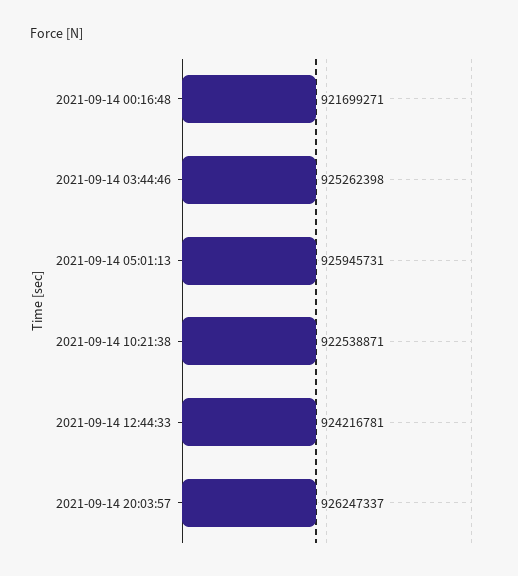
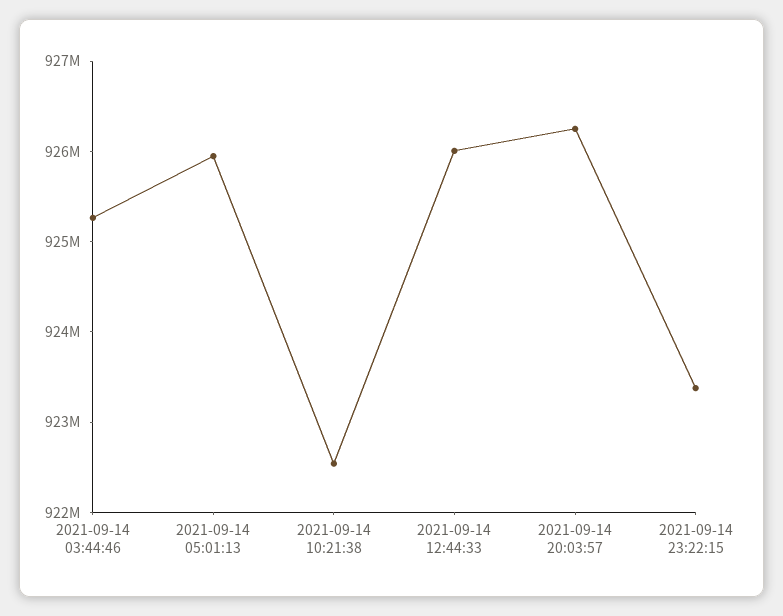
2021-09-14 00:16:48: 921699271 -> none
2021-09-14 12:44:33: 924216781 -> 926000000
2021-09-14 23:22:15: none -> 923400000

